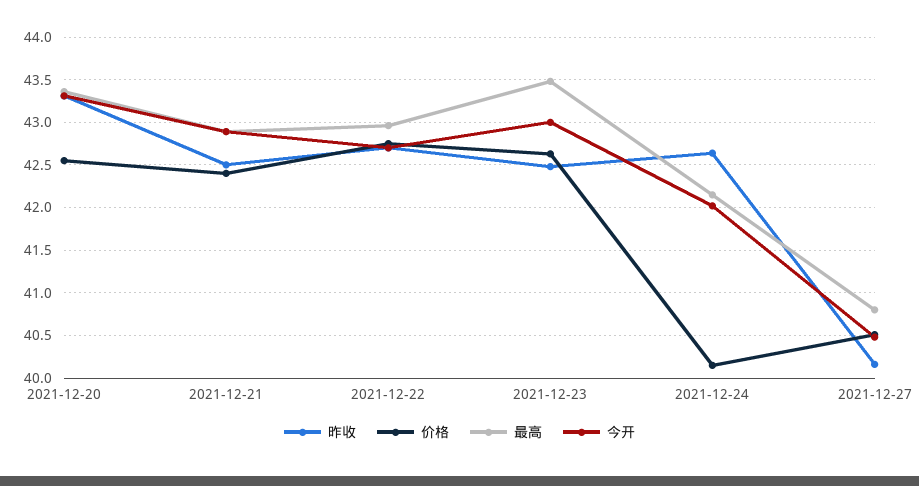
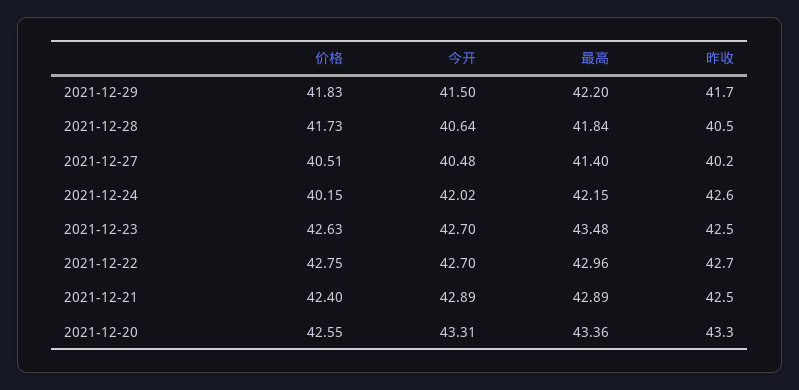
今开, 2021-12-23: 43 -> 42.7
最高, 2021-12-27: 40.8 -> 41.4
价格, 2021-12-29: none -> 41.83
今开, 2021-12-29: none -> 41.5
最高, 2021-12-29: none -> 42.2
昨收, 2021-12-29: none -> 41.7
价格, 2021-12-28: none -> 41.73
今开, 2021-12-28: none -> 40.64
最高, 2021-12-28: none -> 41.84
昨收, 2021-12-28: none -> 40.5

